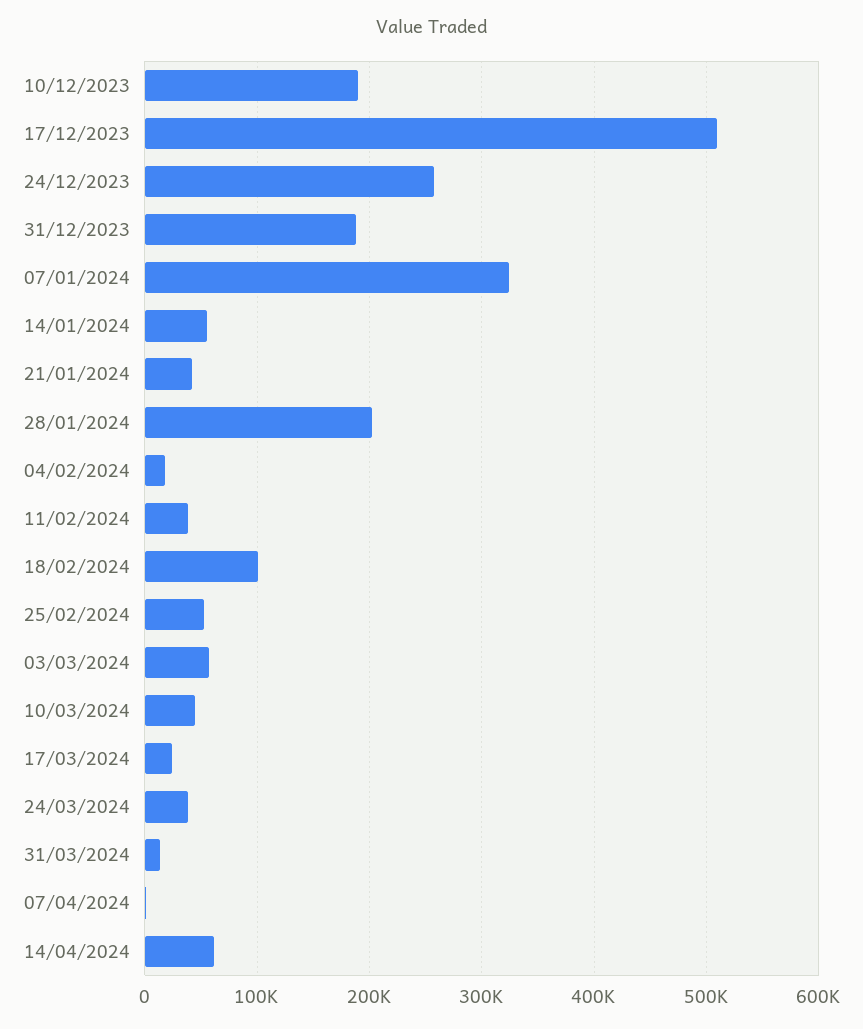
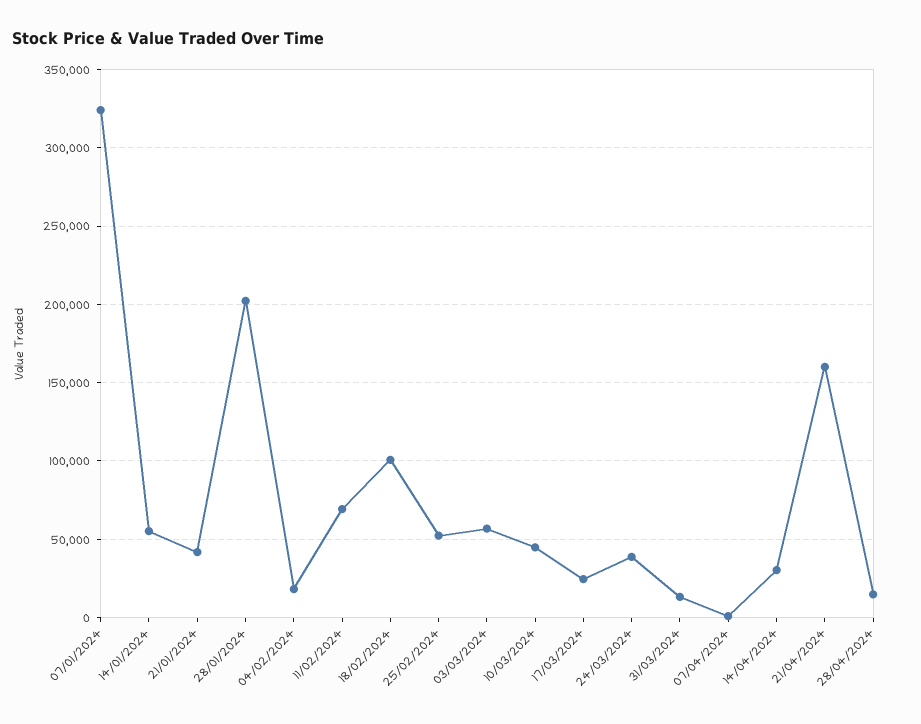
10/12/2023: 190000 -> none
17/12/2023: 510000 -> none
24/12/2023: 260000 -> none
31/12/2023: 190000 -> none
11/02/2024: 40000 -> 70000
14/04/2024: 60000 -> 30000
21/04/2024: none -> 160000
28/04/2024: none -> 15000

